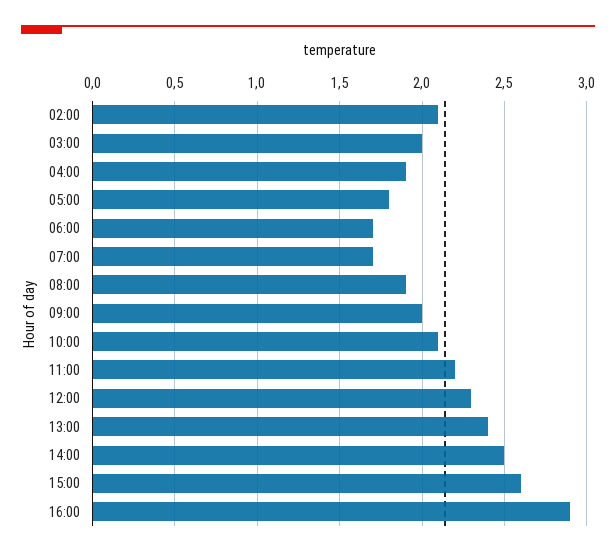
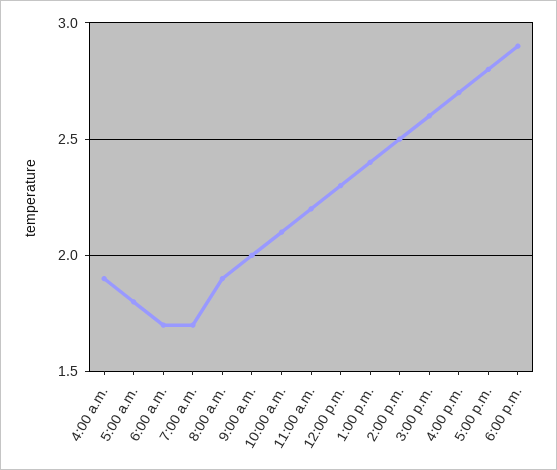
02:00: 2.1 -> none
03:00: 2 -> none
16:00: 2.9 -> 2.7
5:00 p.m.: none -> 2.8
6:00 p.m.: none -> 2.9

